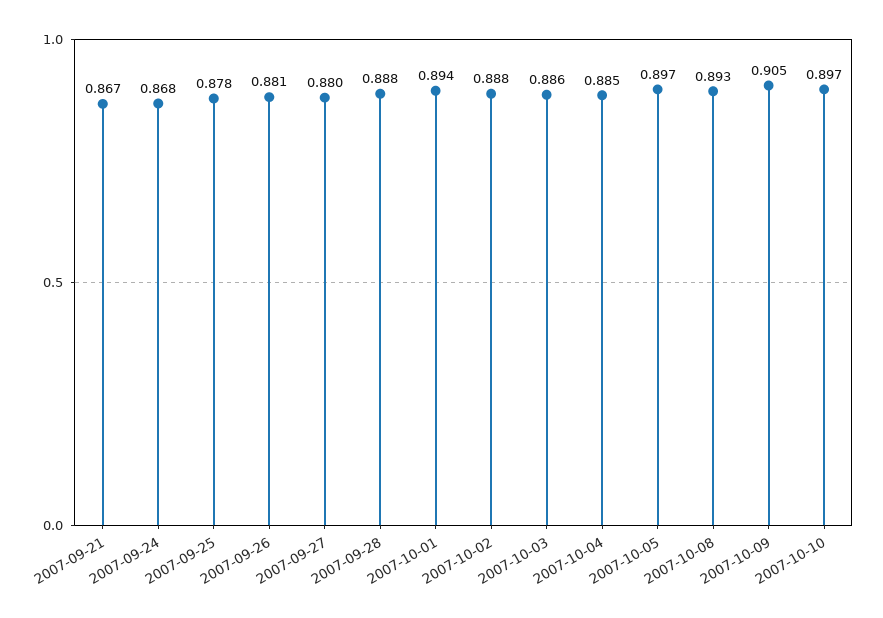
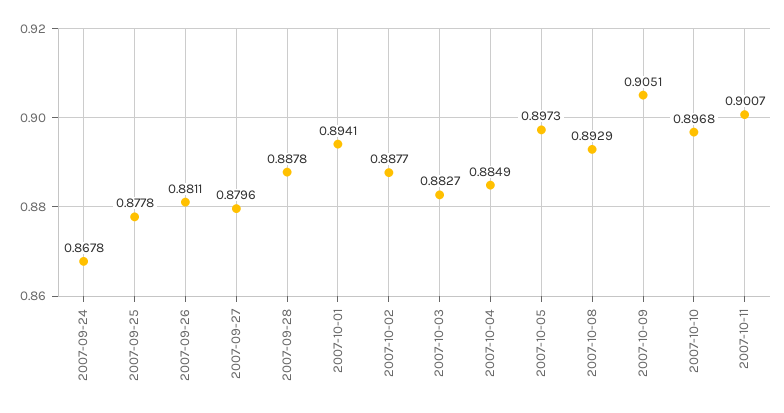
2007-09-21: 0.867 -> none
2007-10-03: 0.886 -> 0.8827
2007-10-11: none -> 0.9007

